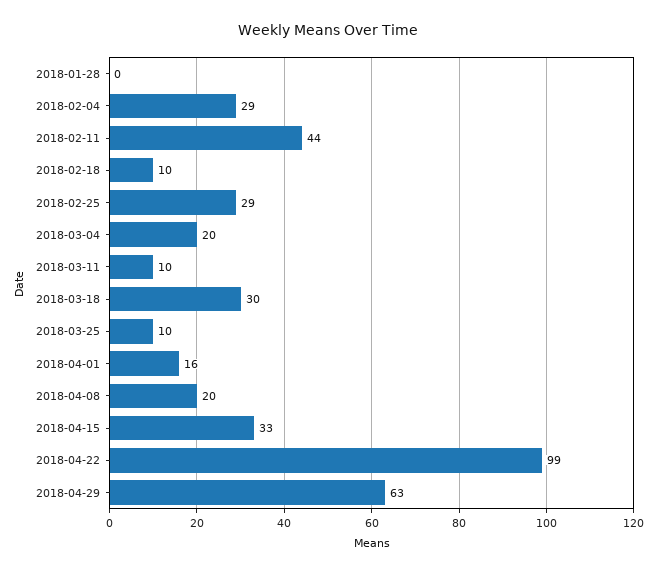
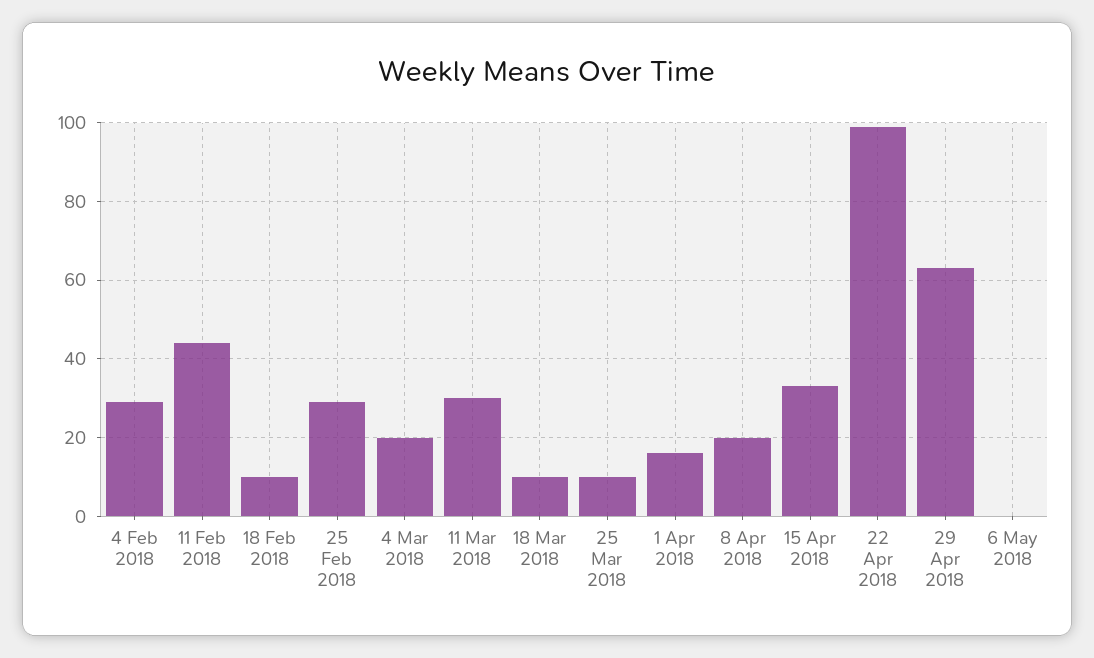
2018-01-28: 0 -> none
2018-03-11: 10 -> 30
2018-03-18: 30 -> 10
6 May 2018: none -> 0

